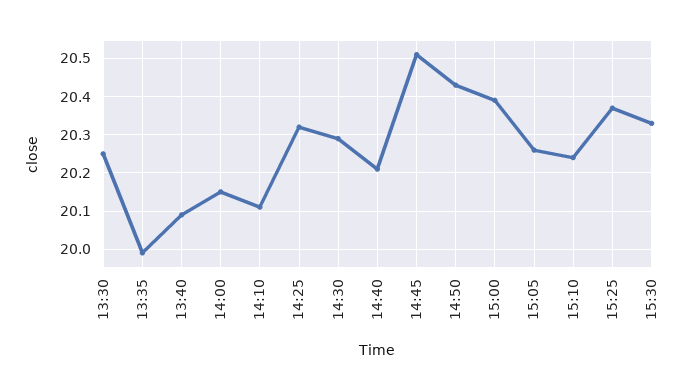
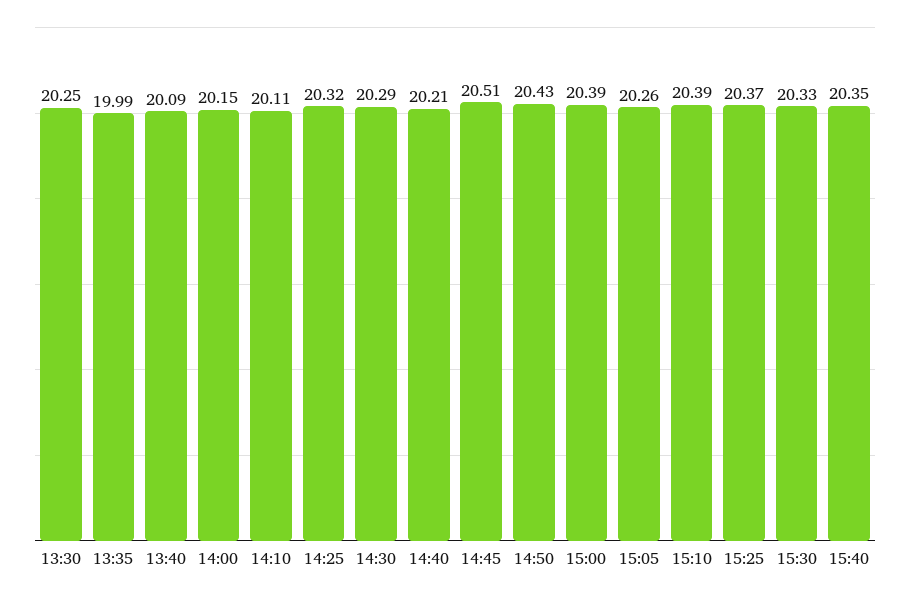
15:10: 20.25 -> 20.39
15:40: none -> 20.35

